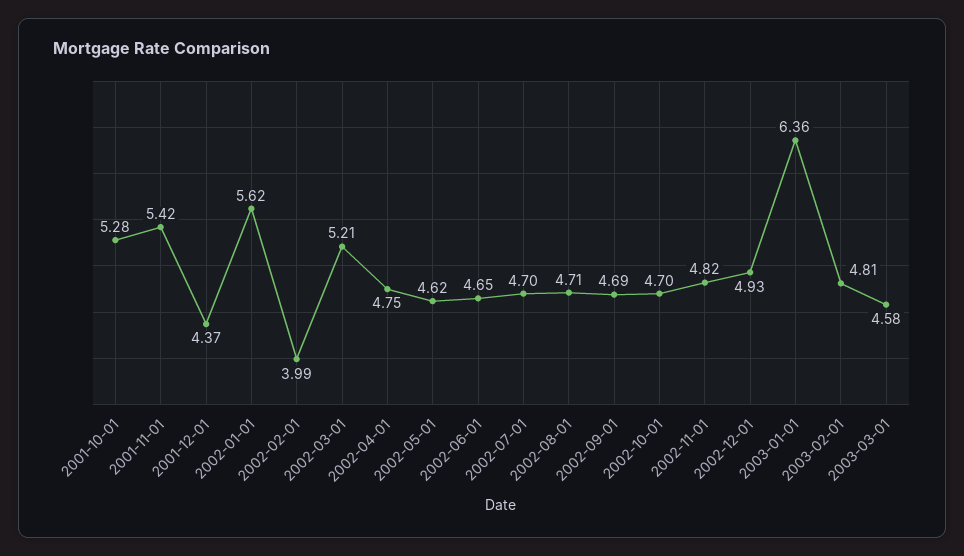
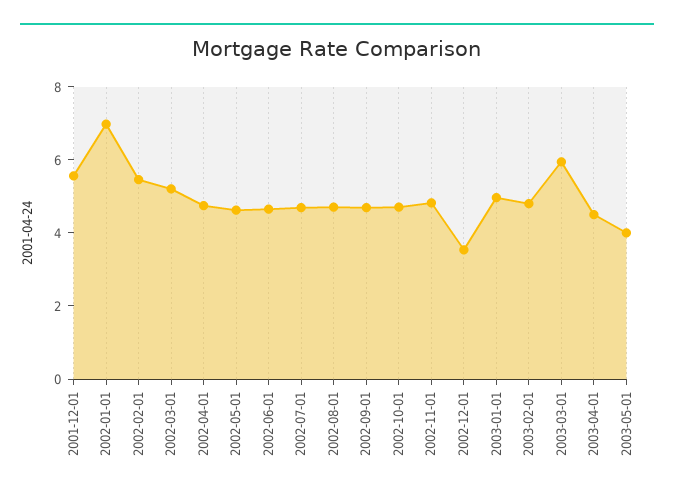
2001-10-01: 5.28 -> none
2001-11-01: 5.42 -> none
2001-12-01: 4.37 -> 5.5
2002-01-01: 5.62 -> 7
2002-02-01: 3.99 -> 5.5
2002-12-01: 4.93 -> 3.5
2003-01-01: 6.36 -> 5
2003-03-01: 4.58 -> 6
2003-04-01: none -> 4.5
2003-05-01: none -> 4

